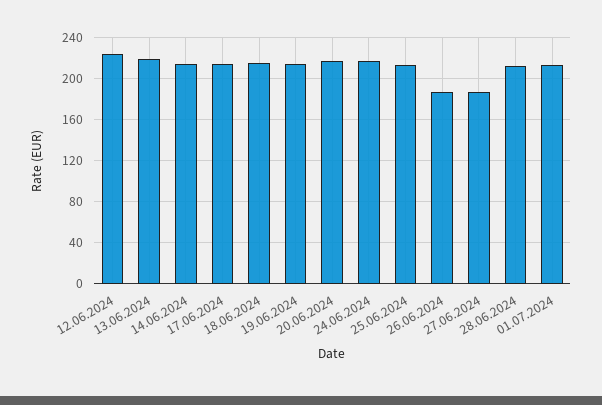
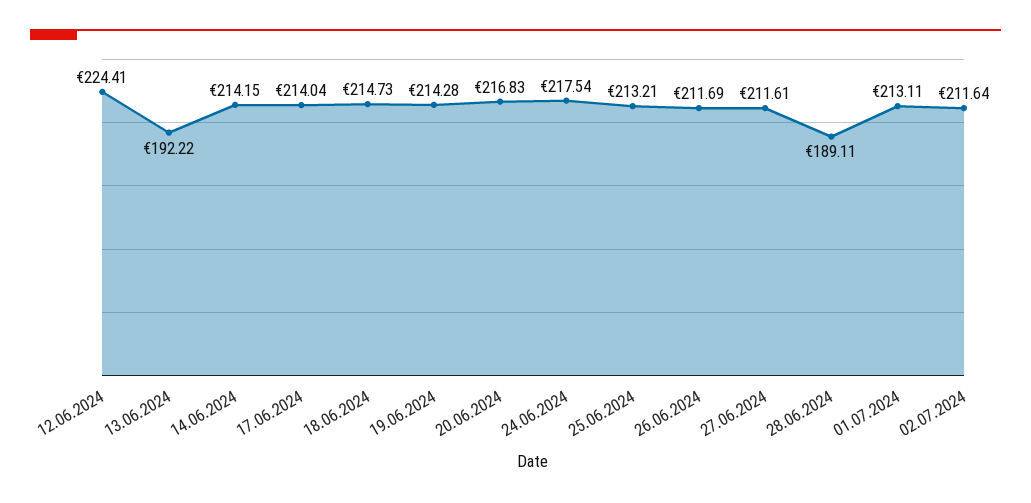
13.06.2024: 220 -> 192.22
26.06.2024: 190 -> 211.69
27.06.2024: 190 -> 211.61
28.06.2024: 210 -> 189.11
02.07.2024: none -> 211.64

